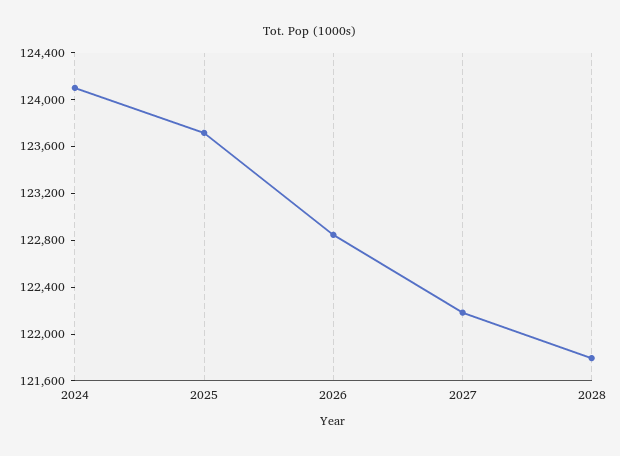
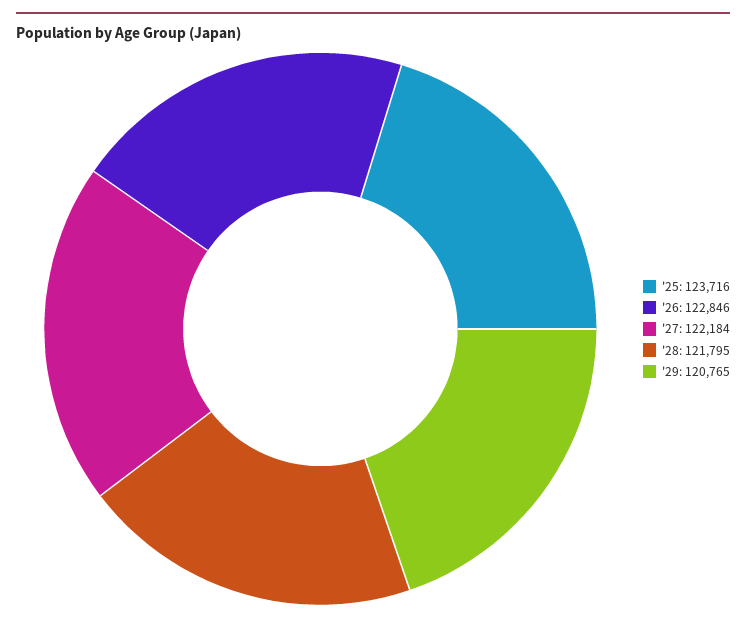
2024: 124100 -> none
'29: none -> 120765

